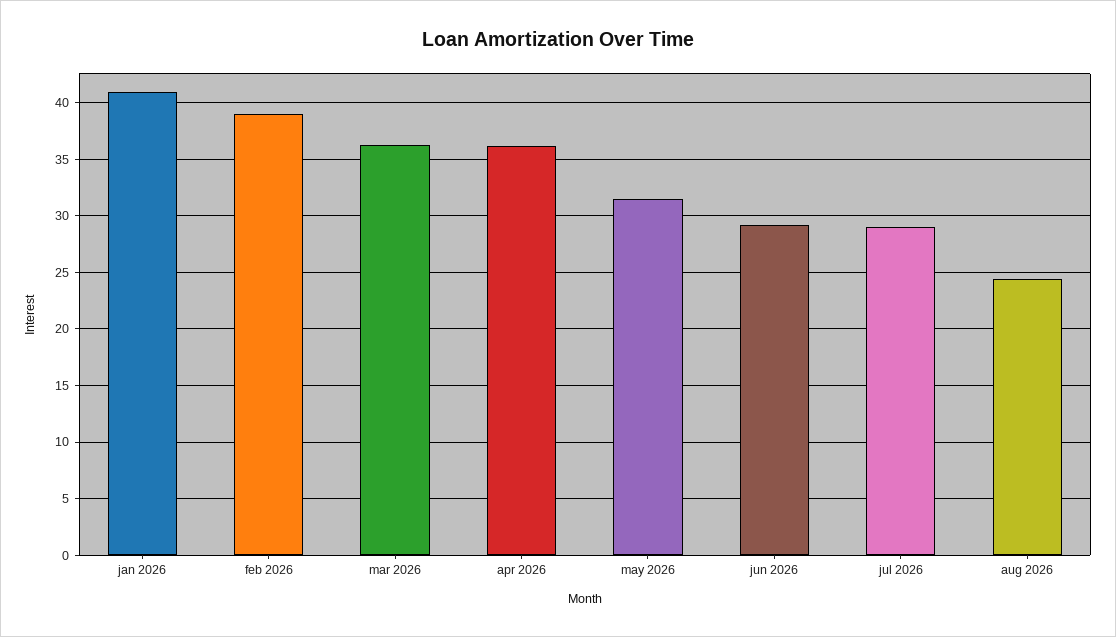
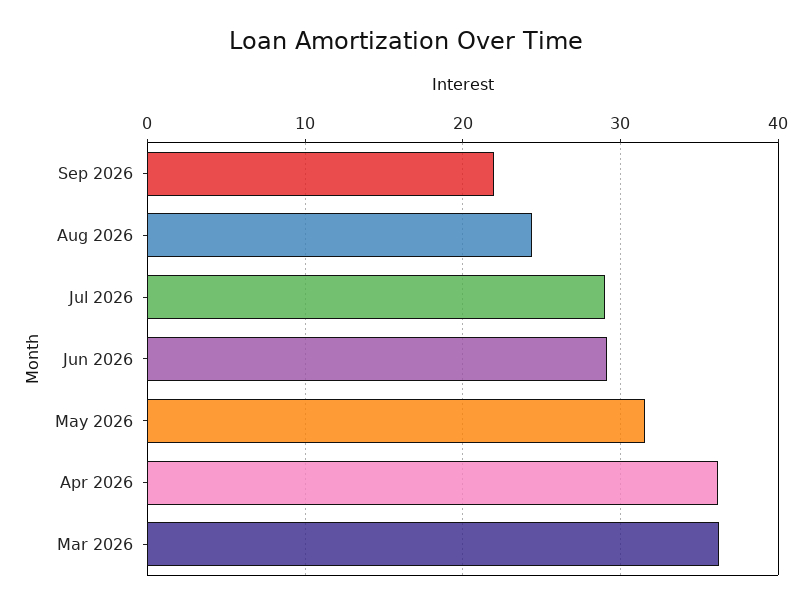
jan 2026: 41 -> none
feb 2026: 39 -> none
Sep 2026: none -> 22

